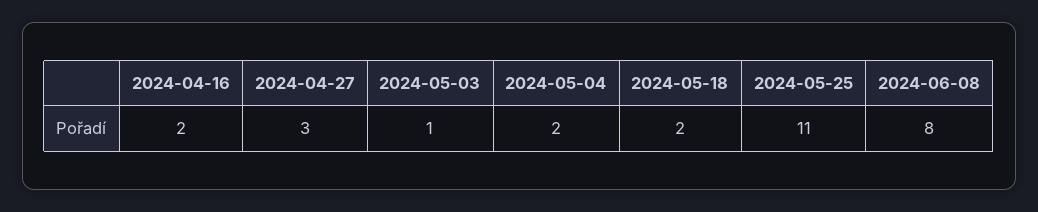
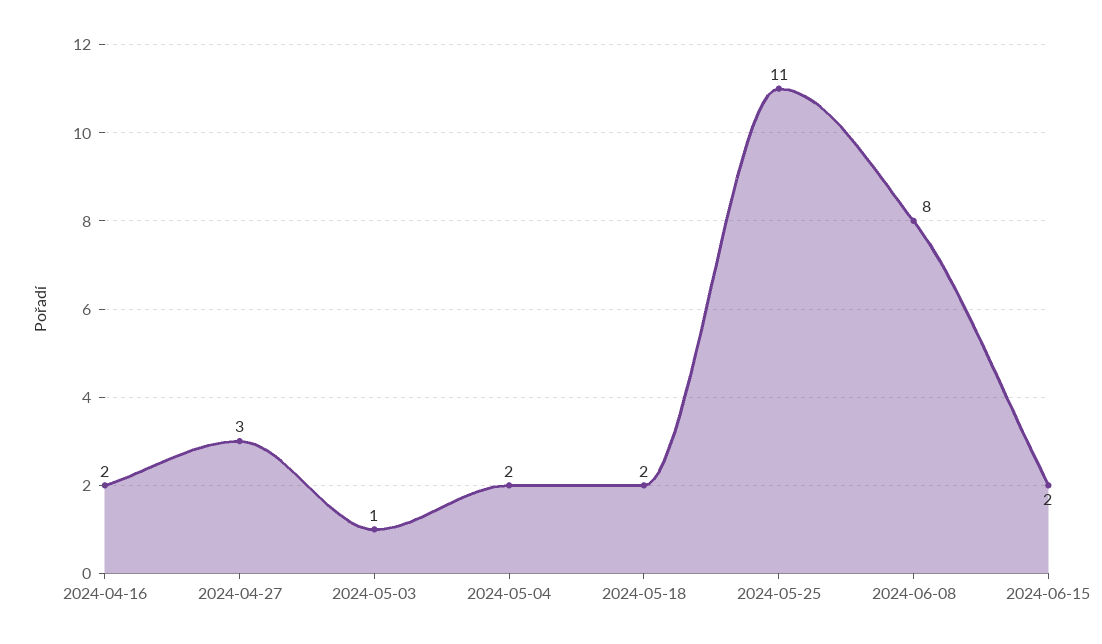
2024-06-15: none -> 2

